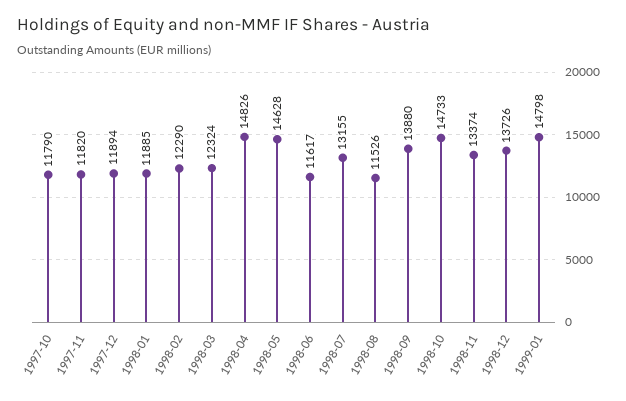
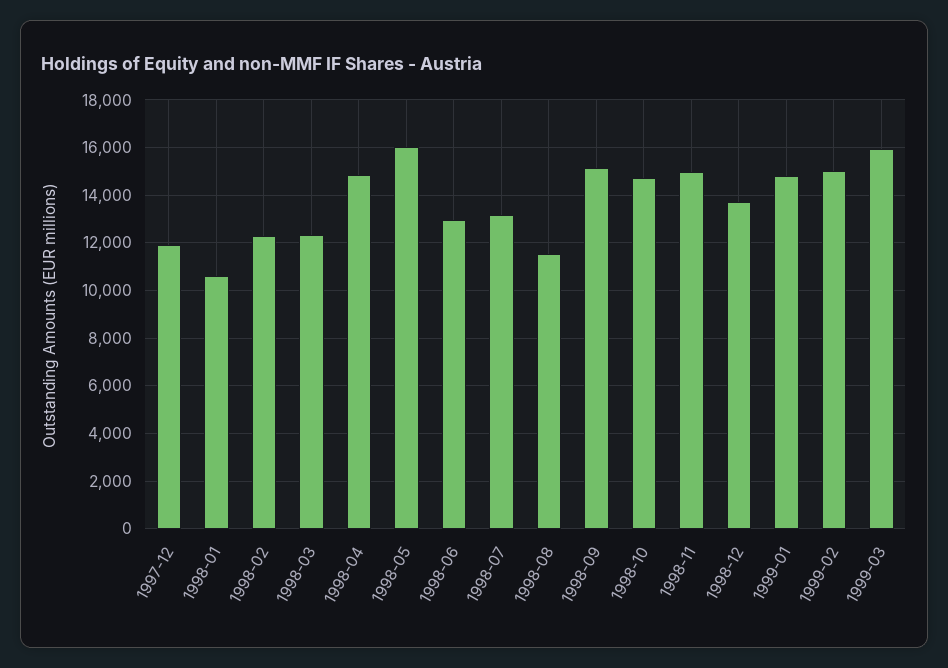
1997-10: 11790 -> none
1997-11: 11820 -> none
1998-01: 11885 -> 10500
1998-05: 14628 -> 16000
1998-06: 11617 -> 13000
1998-09: 13880 -> 15000
1998-11: 13374 -> 15000
1999-02: none -> 15000
1999-03: none -> 16000

